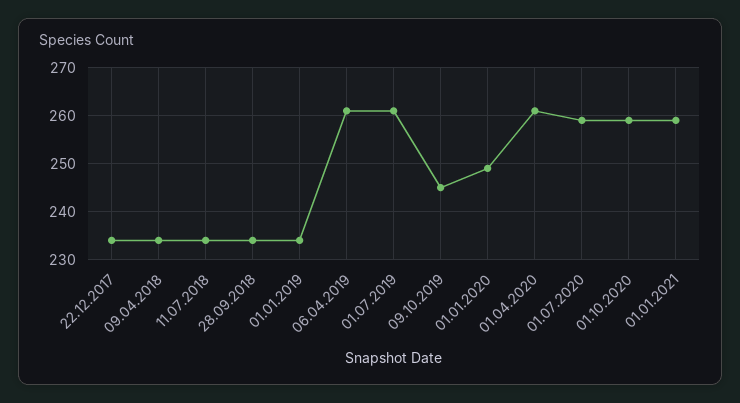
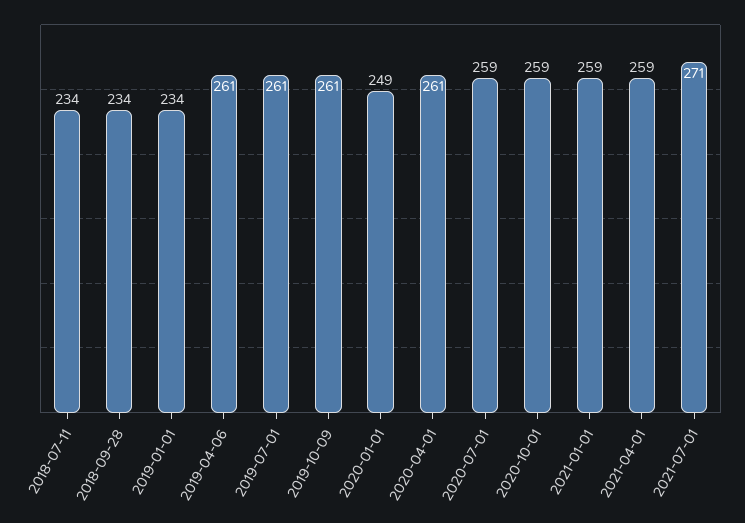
22.12.2017: 235 -> none
09.04.2018: 235 -> none
09.10.2019: 245 -> 261
2021-04-01: none -> 259
2021-07-01: none -> 271

